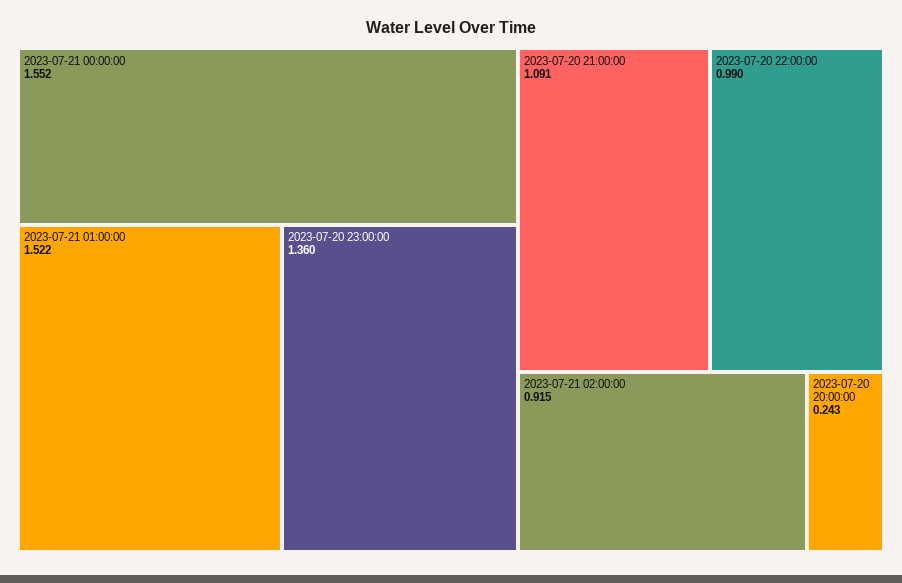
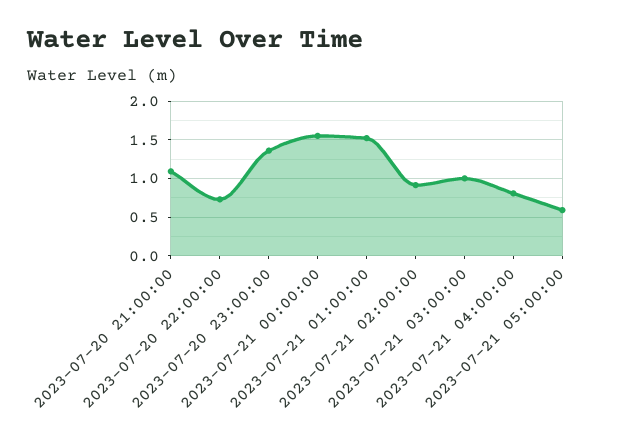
2023-07-20 22:00:00: 0.99 -> 0.7
2023-07-20 20:00:00: 0.243 -> none
2023-07-21 03:00:00: none -> 1
2023-07-21 04:00:00: none -> 0.8
2023-07-21 05:00:00: none -> 0.6

